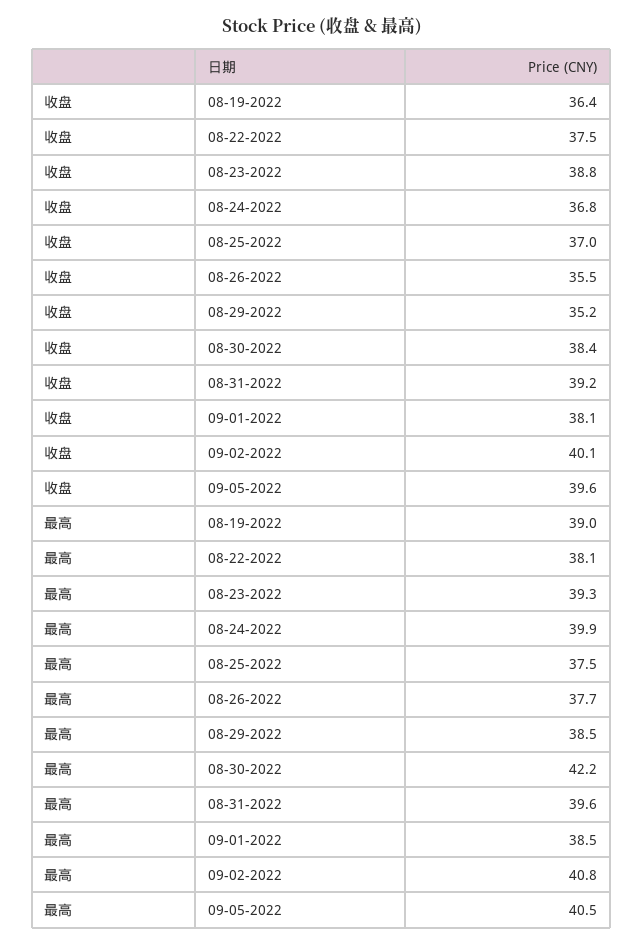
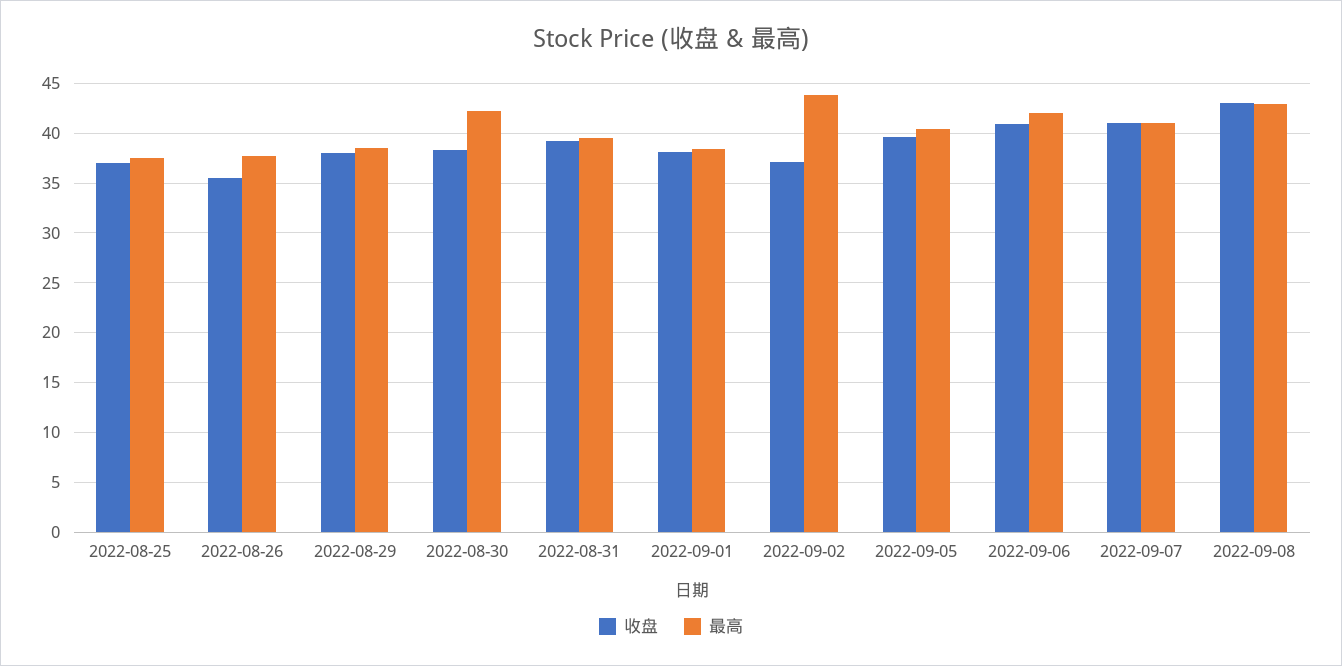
收盘, 08-19-2022: 36.4 -> none
收盘, 08-22-2022: 37.5 -> none
收盘, 08-23-2022: 38.8 -> none
收盘, 08-24-2022: 36.8 -> none
收盘, 08-29-2022: 35.2 -> 38
收盘, 09-02-2022: 40.1 -> 37
最高, 08-19-2022: 39 -> none
最高, 08-22-2022: 38.1 -> none
最高, 08-23-2022: 39.3 -> none
最高, 08-24-2022: 39.9 -> none
最高, 09-02-2022: 40.8 -> 44
收盘, 2022-09-06: none -> 41
最高, 2022-09-06: none -> 42
收盘, 2022-09-07: none -> 41
最高, 2022-09-07: none -> 41
收盘, 2022-09-08: none -> 43
最高, 2022-09-08: none -> 43

